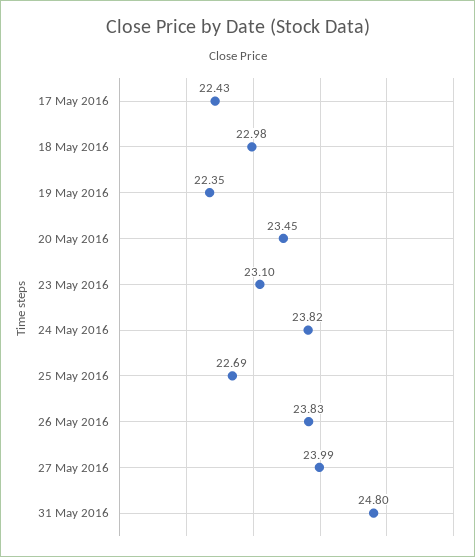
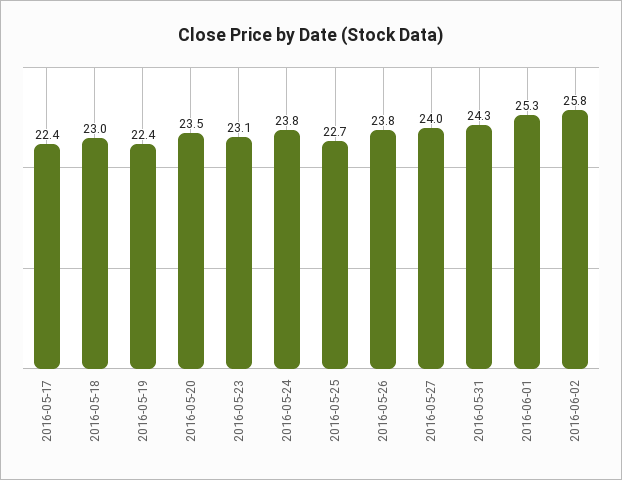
31 May 2016: 24.8 -> 24.3
2016-06-01: none -> 25.3
2016-06-02: none -> 25.8

